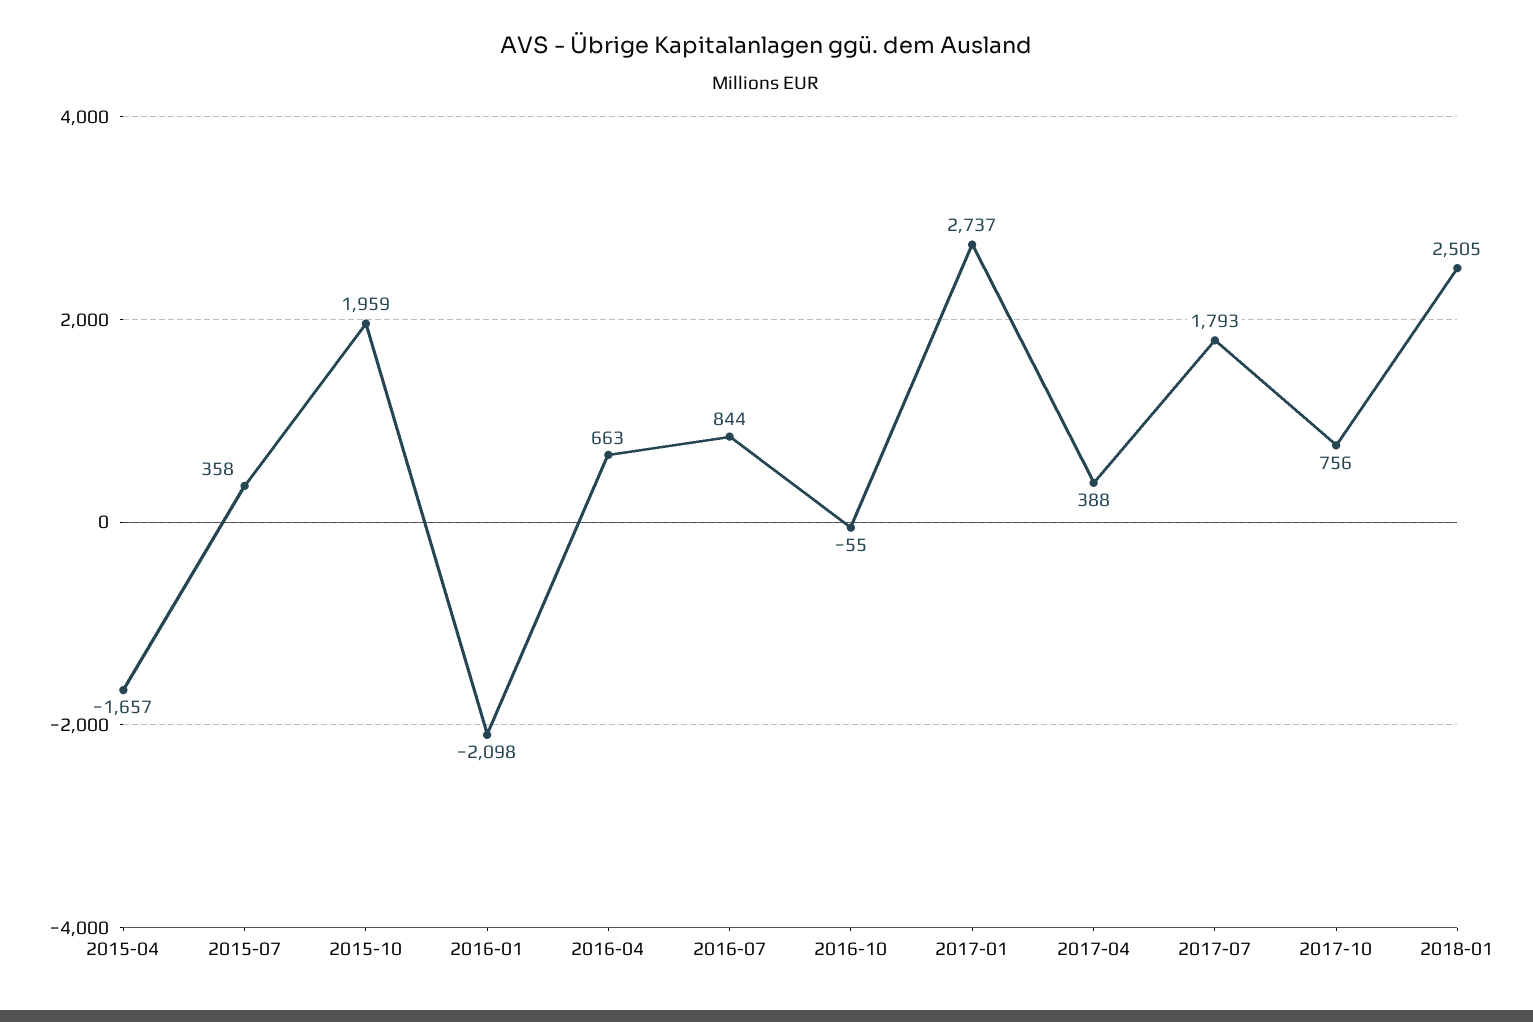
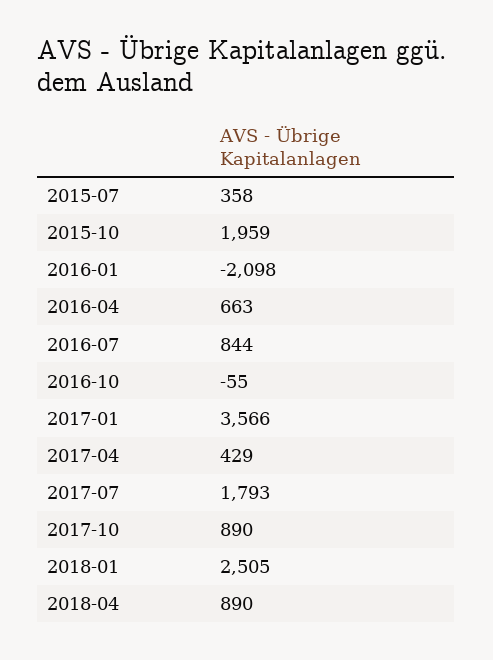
2015-04: -1657 -> none
2017-01: 2737 -> 3566
2017-04: 388 -> 429
2017-10: 756 -> 890
2018-04: none -> 890

